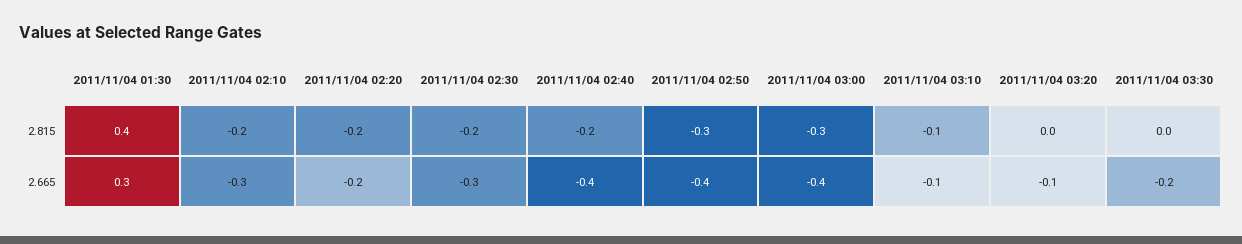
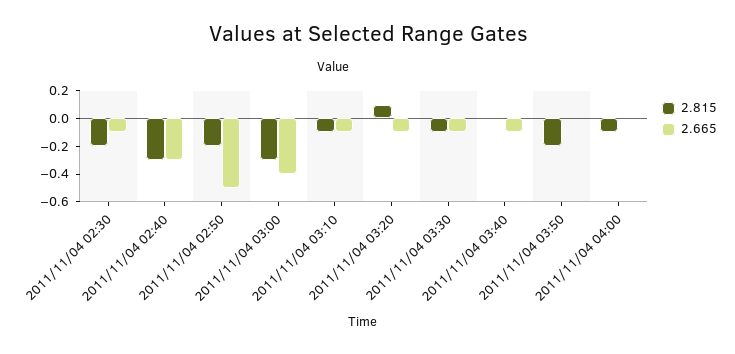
2.815, 2011/11/04 01:30: 0.4 -> none
2.815, 2011/11/04 02:10: -0.2 -> none
2.815, 2011/11/04 02:20: -0.2 -> none
2.815, 2011/11/04 02:40: -0.2 -> -0.3
2.815, 2011/11/04 02:50: -0.3 -> -0.2
2.815, 2011/11/04 03:20: 0 -> 0.1
2.815, 2011/11/04 03:30: 0 -> -0.1
2.665, 2011/11/04 01:30: 0.3 -> none
2.665, 2011/11/04 02:10: -0.3 -> none
2.665, 2011/11/04 02:20: -0.2 -> none
2.665, 2011/11/04 02:30: -0.3 -> -0.1
2.665, 2011/11/04 02:40: -0.4 -> -0.3
2.665, 2011/11/04 02:50: -0.4 -> -0.5
2.665, 2011/11/04 03:30: -0.2 -> -0.1
2.815, 2011/11/04 03:40: none -> 0
2.665, 2011/11/04 03:40: none -> -0.1
2.815, 2011/11/04 03:50: none -> -0.2
2.665, 2011/11/04 03:50: none -> 0
2.815, 2011/11/04 04:00: none -> -0.1
2.665, 2011/11/04 04:00: none -> 0

